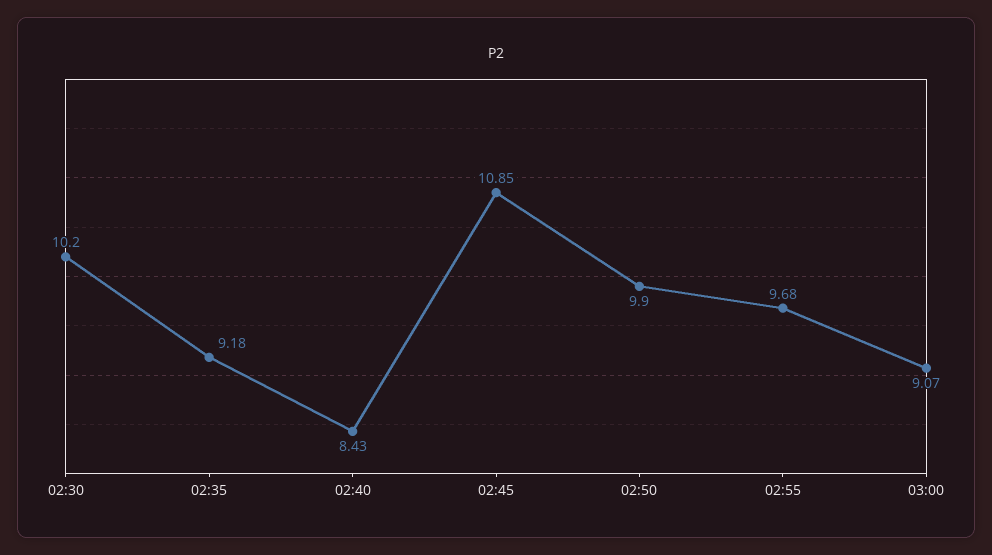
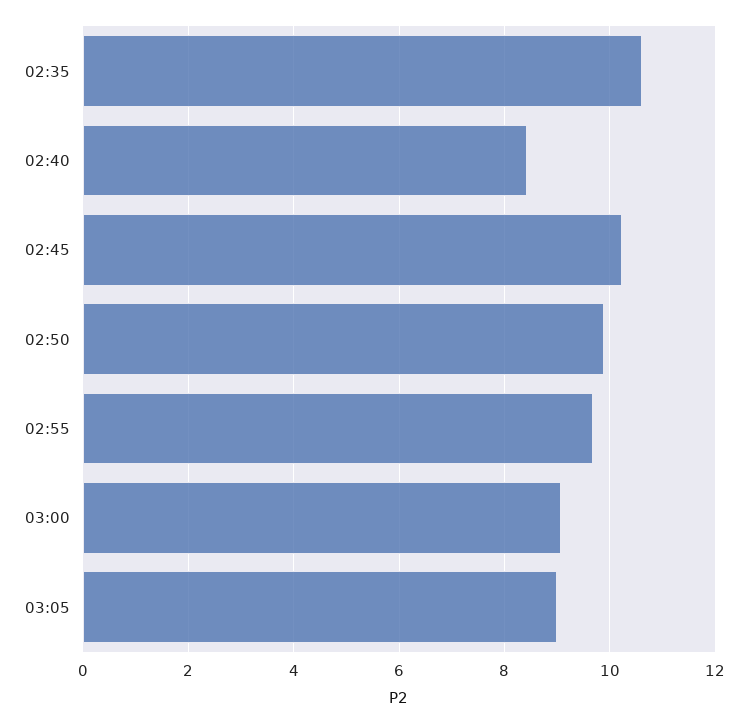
02:30: 10.2 -> none
02:35: 9.18 -> 10.6
02:45: 10.85 -> 10.2
03:05: none -> 9

